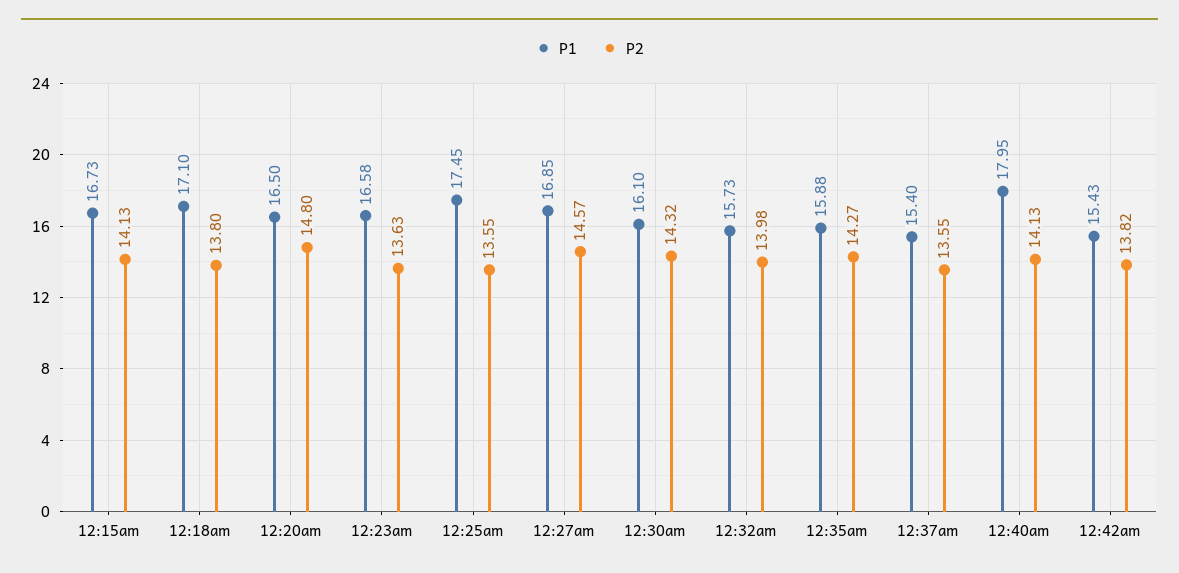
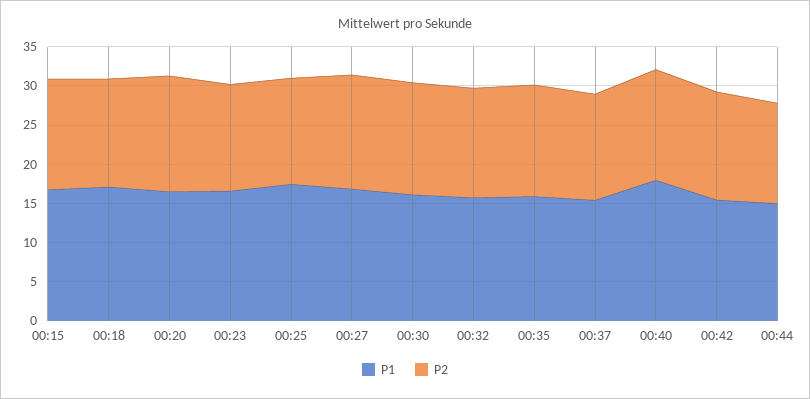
P1, 00:44: none -> 15
P2, 00:44: none -> 12.5

